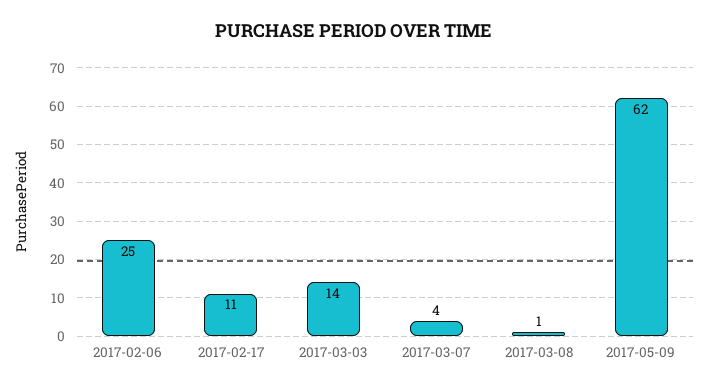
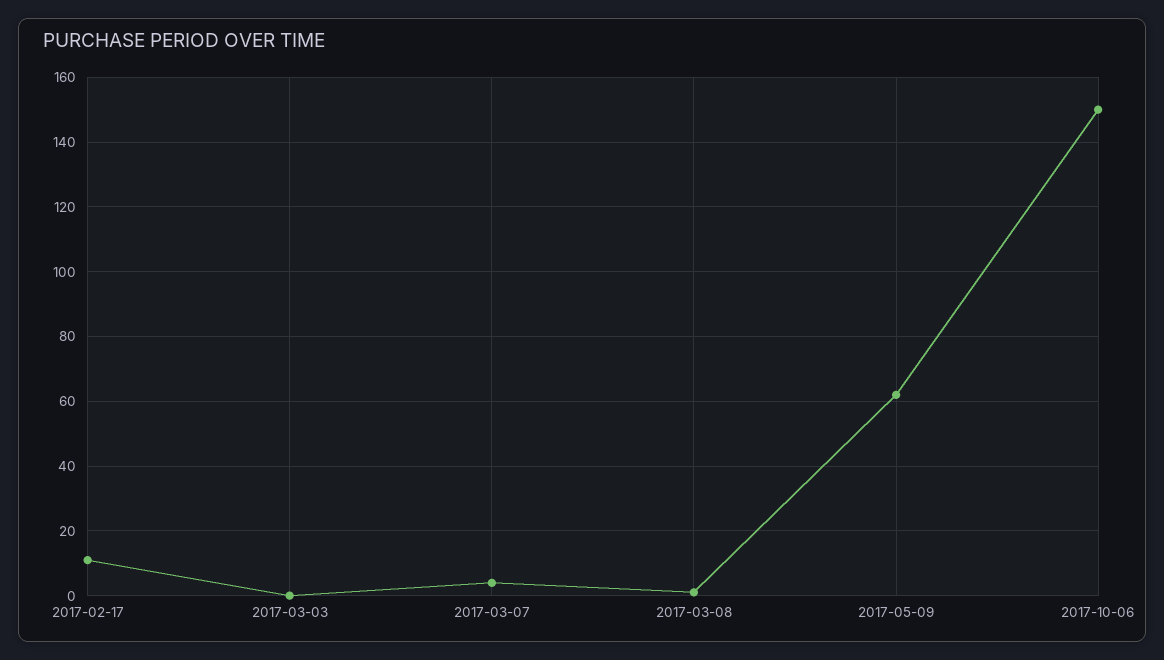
2017-02-06: 25 -> none
2017-03-03: 14 -> 0
2017-10-06: none -> 150

